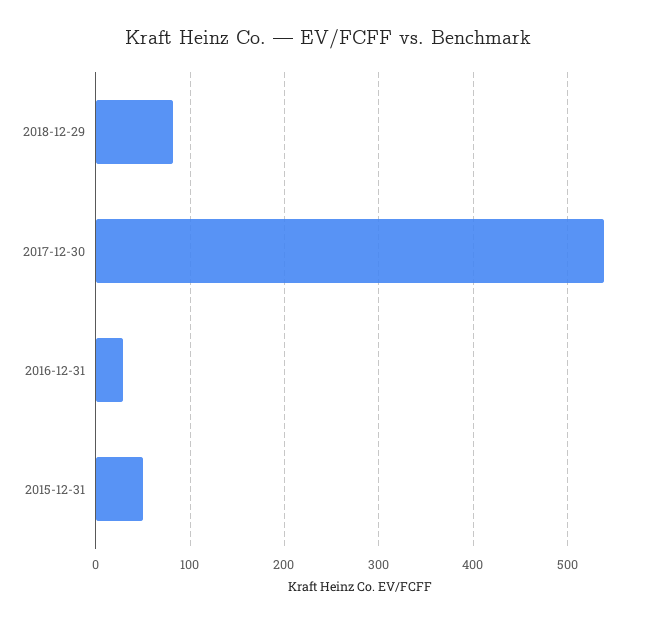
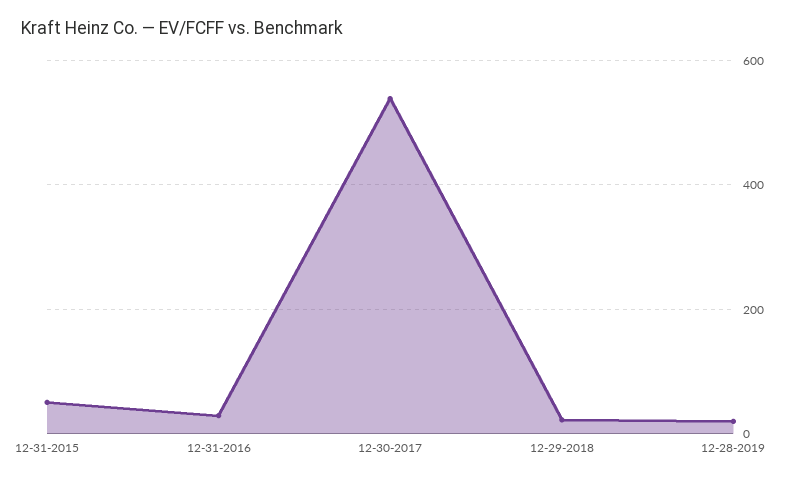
2018-12-29: 80 -> 20
12-28-2019: none -> 20

